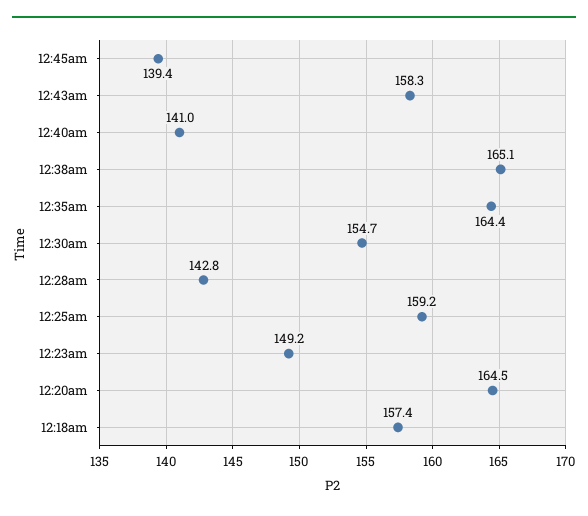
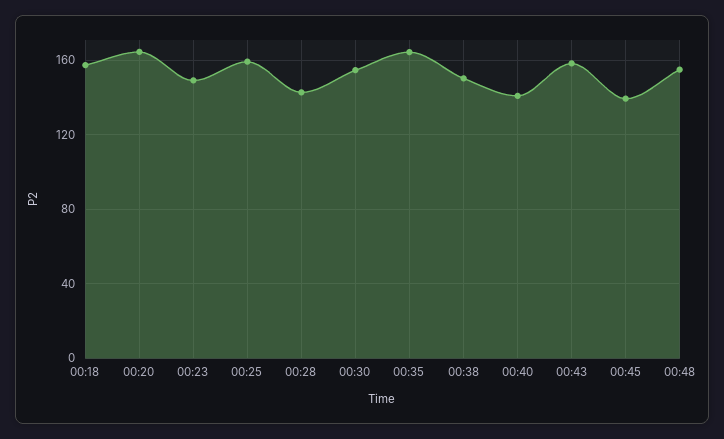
12:38am: 165.1 -> 150
00:48: none -> 155

